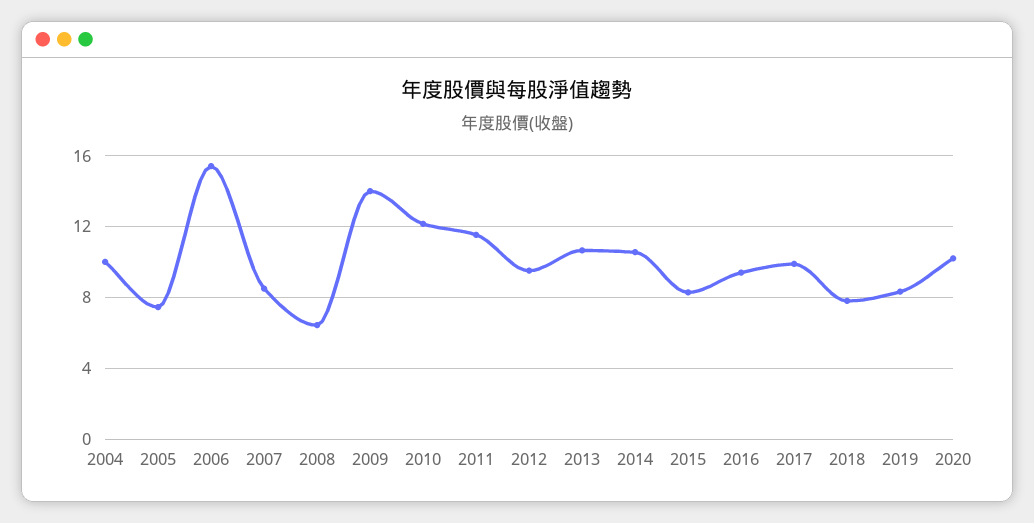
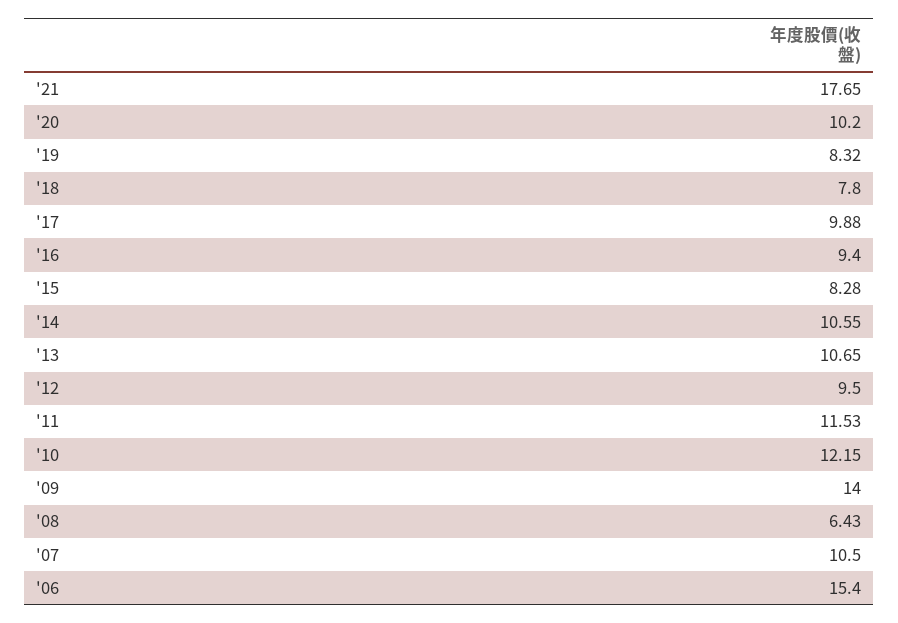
2004: 10 -> none
2005: 7.5 -> none
2007: 8.5 -> 10.5
'21: none -> 17.65

